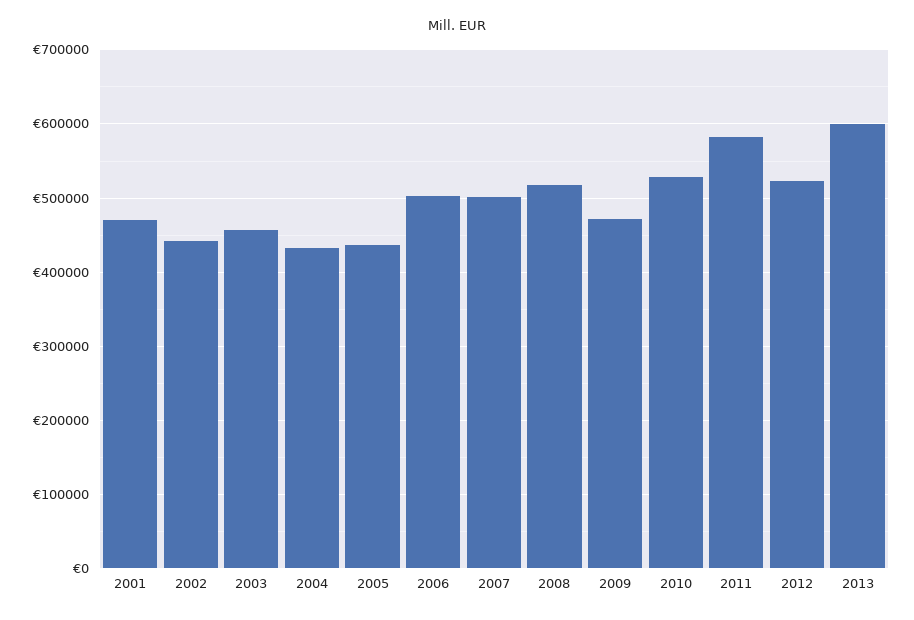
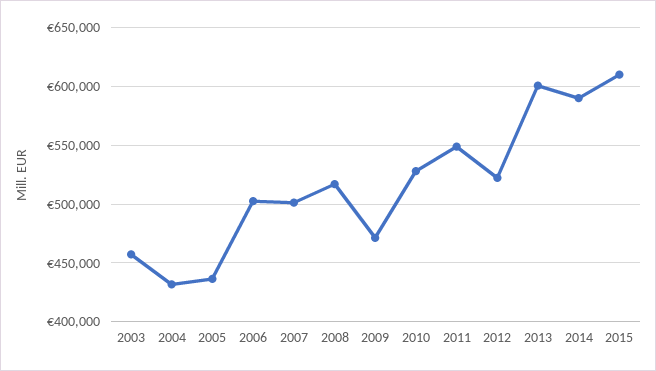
2001: 470000 -> none
2002: 440000 -> none
2011: 580000 -> 550000
2014: none -> 590000
2015: none -> 610000

